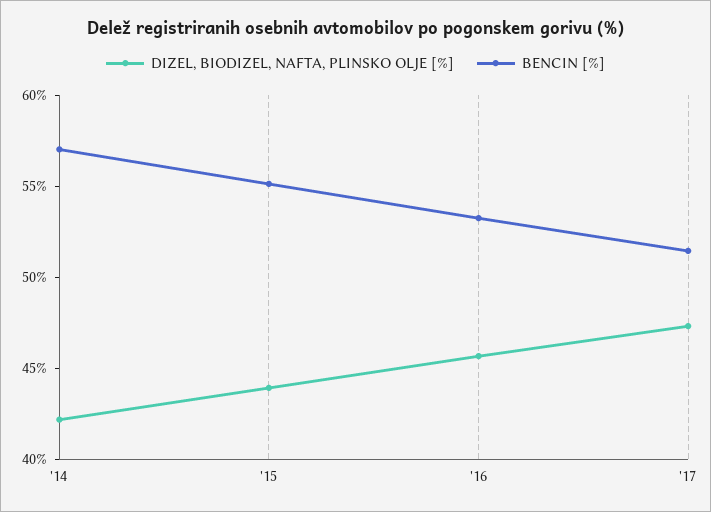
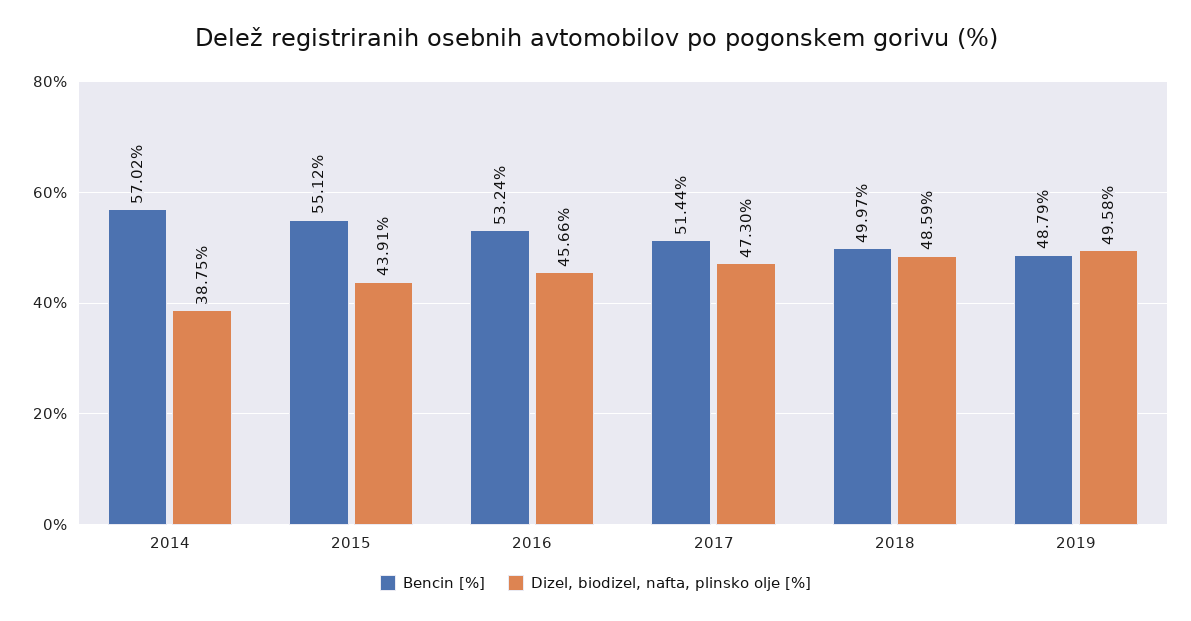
DIZEL, BIODIZEL, NAFTA, PLINSKO OLJE [%], '14: 42 -> 38.75
BENCIN [%], 2018: none -> 49.97
DIZEL, BIODIZEL, NAFTA, PLINSKO OLJE [%], 2018: none -> 48.59
BENCIN [%], 2019: none -> 48.79
DIZEL, BIODIZEL, NAFTA, PLINSKO OLJE [%], 2019: none -> 49.58

